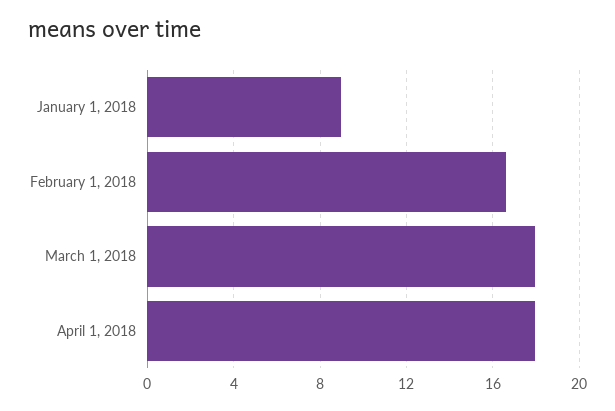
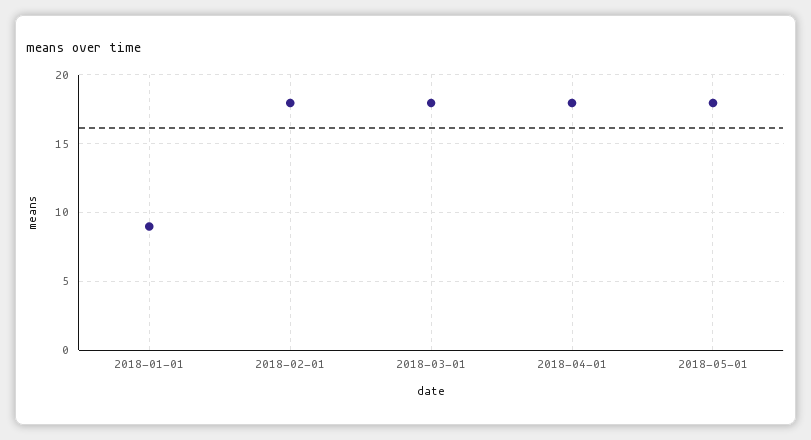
February 1, 2018: 16.5 -> 18
2018-05-01: none -> 18

